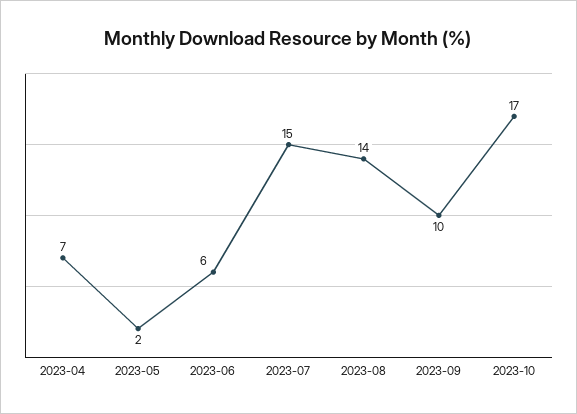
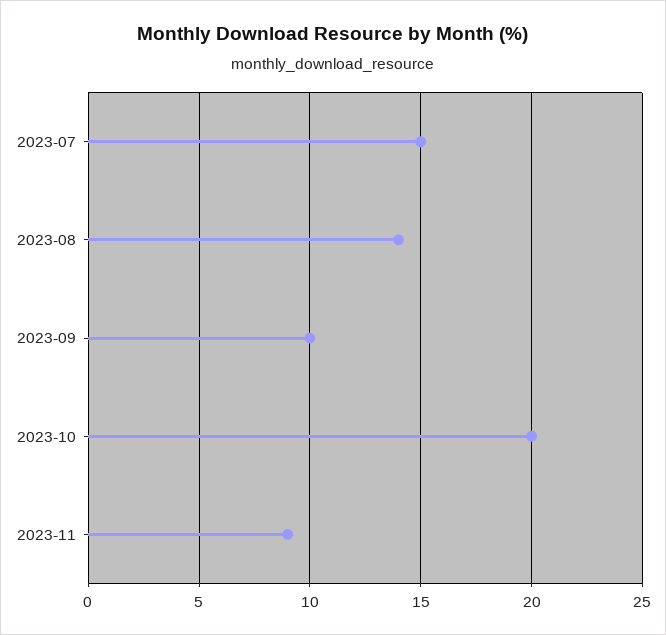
2023-04: 7 -> none
2023-05: 2 -> none
2023-06: 6 -> none
2023-10: 17 -> 20
2023-11: none -> 9

